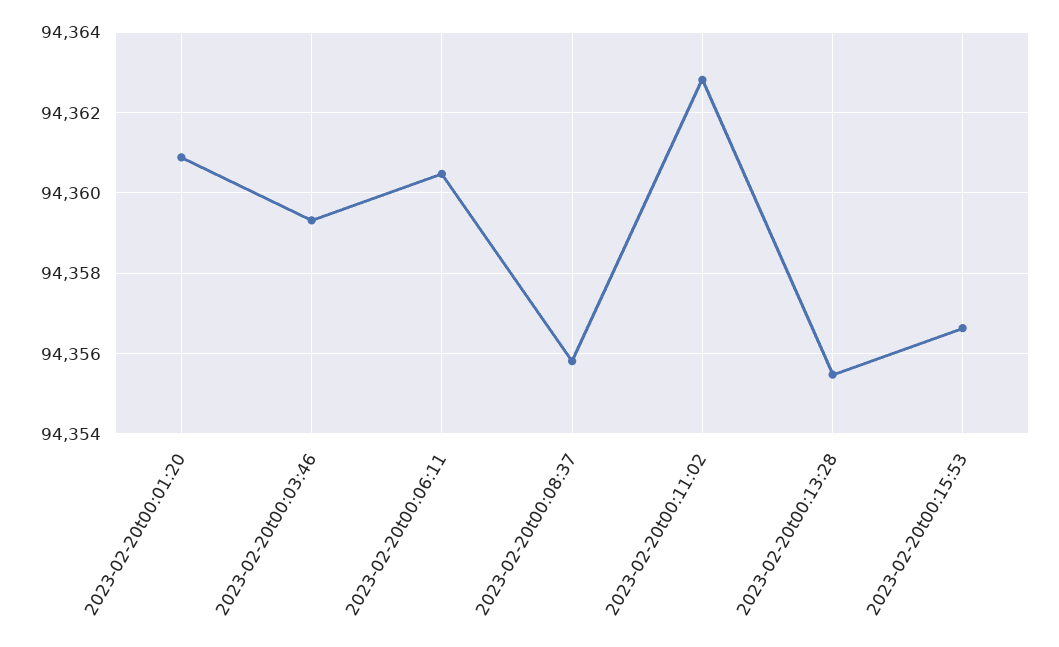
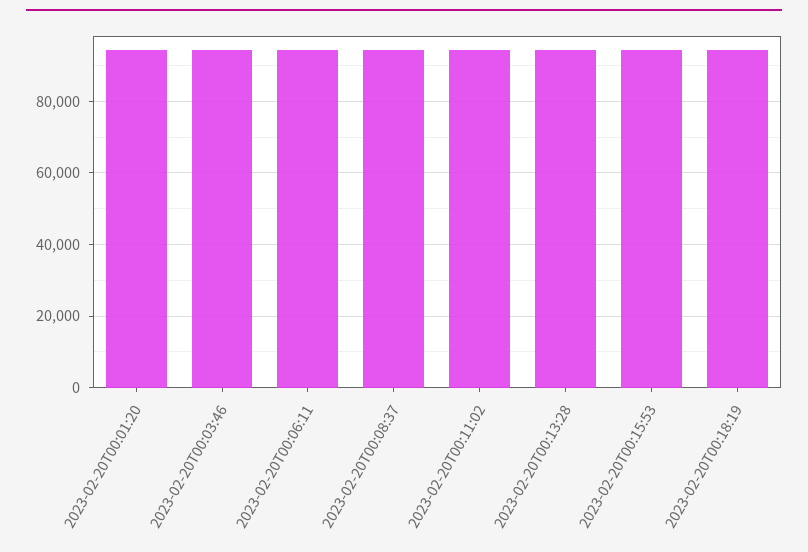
2023-02-20T00:18:19: none -> 94000

